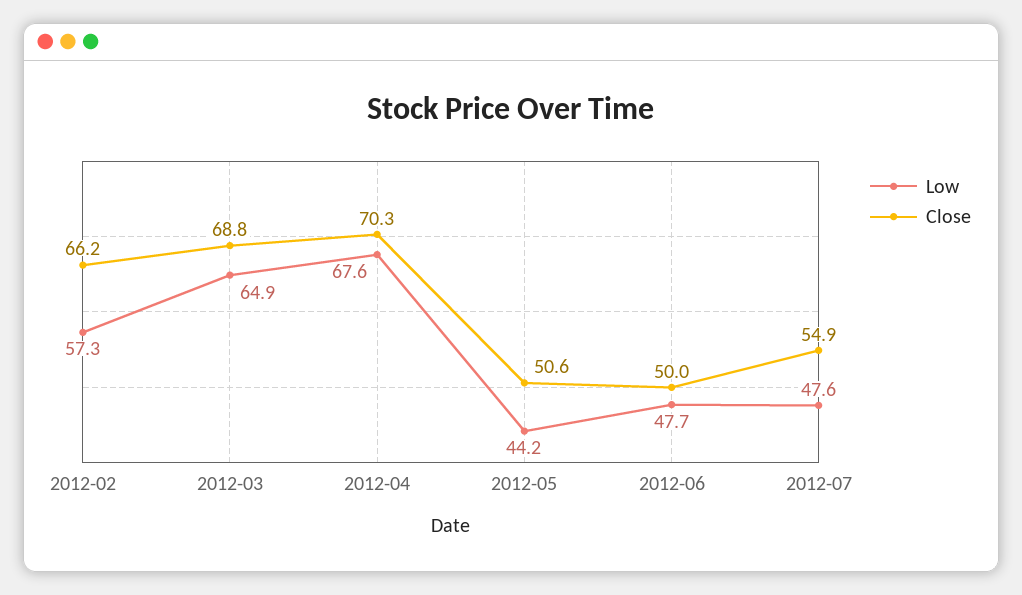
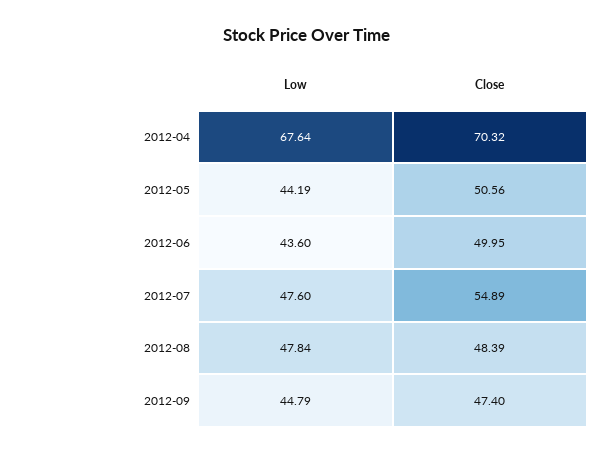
Low, 2012-02: 57.3 -> none
Close, 2012-02: 66.2 -> none
Low, 2012-03: 64.9 -> none
Close, 2012-03: 68.8 -> none
Low, 2012-06: 47.7 -> 43.6
Low, 2012-08: none -> 47.84
Close, 2012-08: none -> 48.39
Low, 2012-09: none -> 44.79
Close, 2012-09: none -> 47.4

